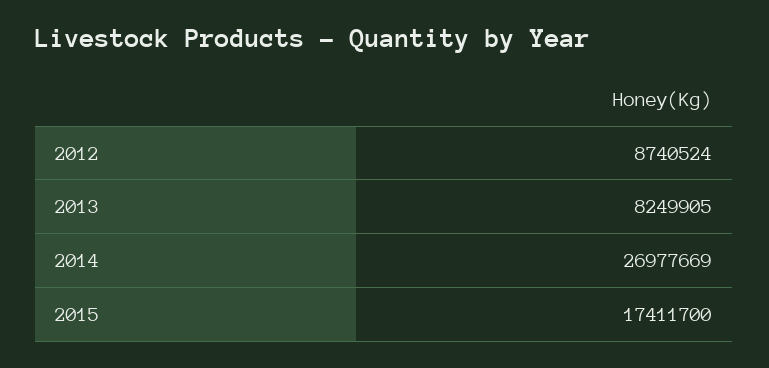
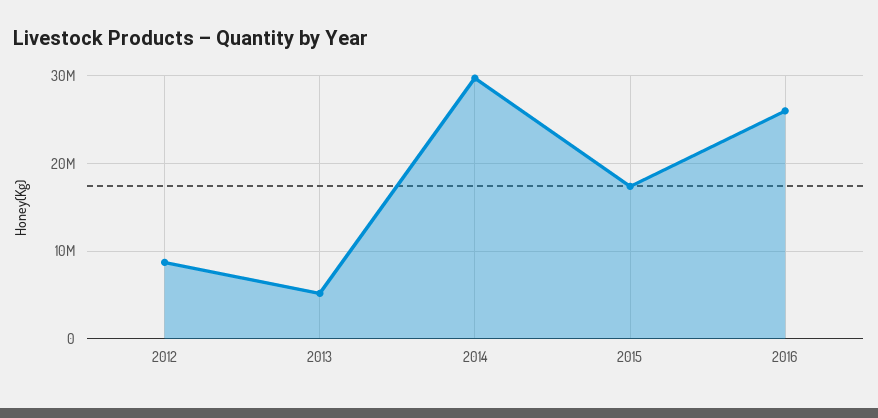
2013: 8249905 -> 5000000
2014: 26977669 -> 30000000
2016: none -> 26000000

